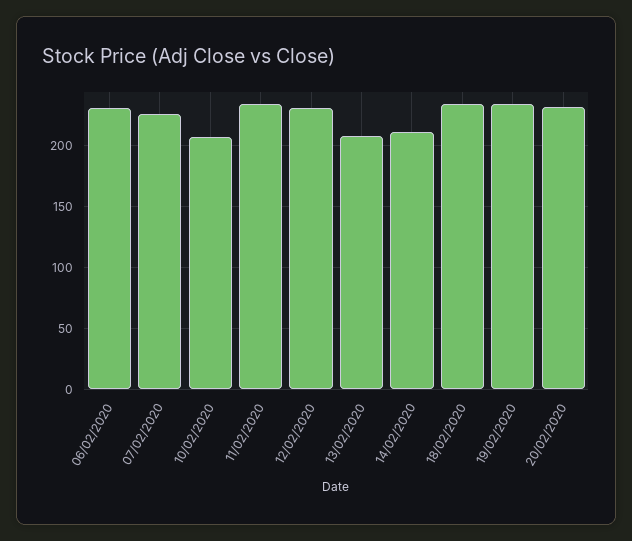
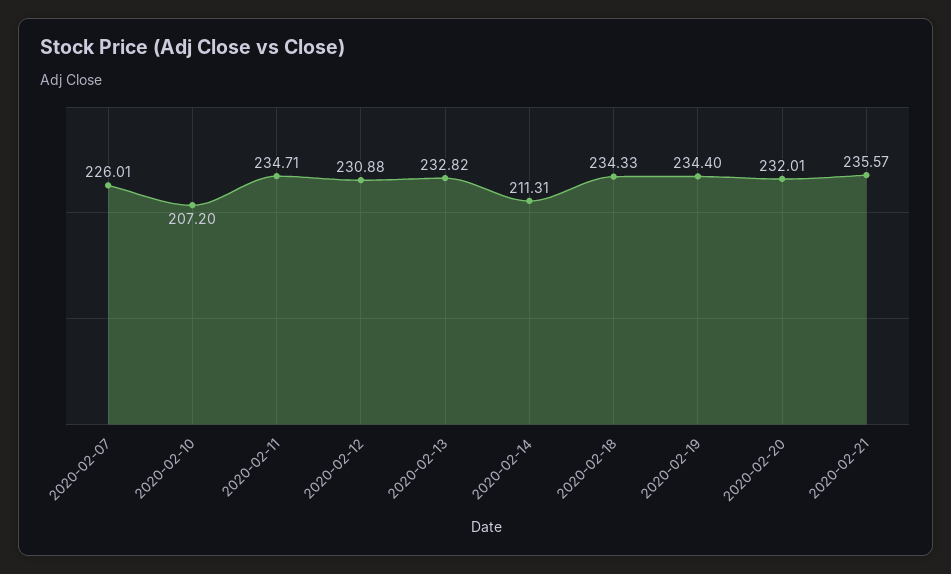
06/02/2020: 230 -> none
13/02/2020: 210 -> 232.82
2020-02-21: none -> 235.57

